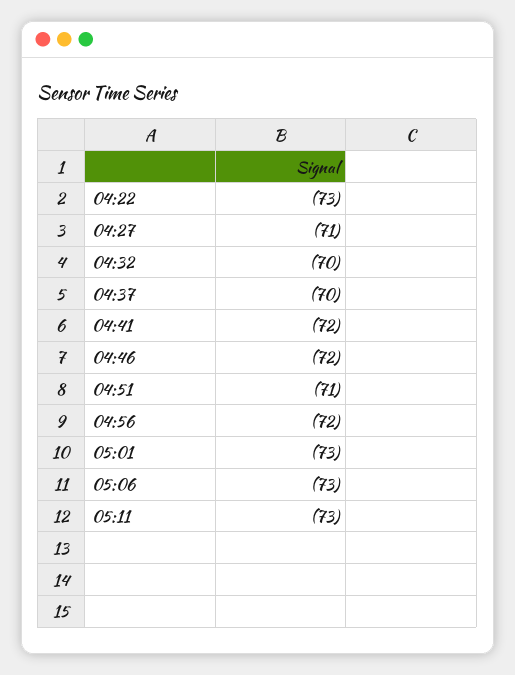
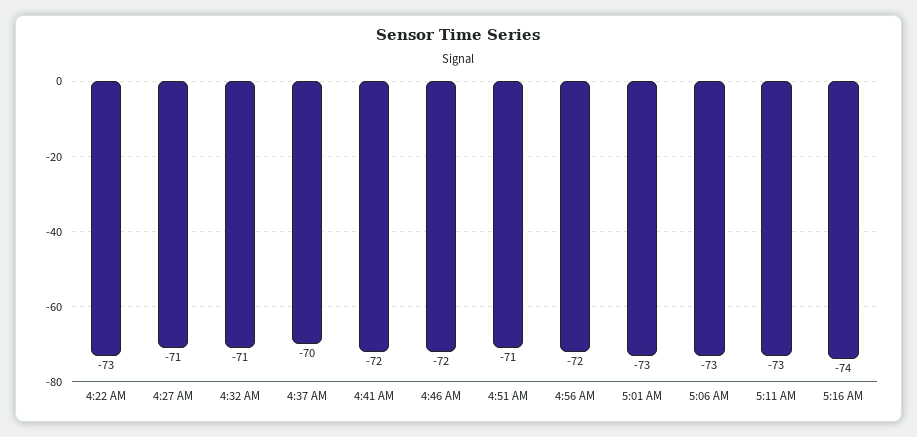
04:32: -70 -> -71
5:16 AM: none -> -74

